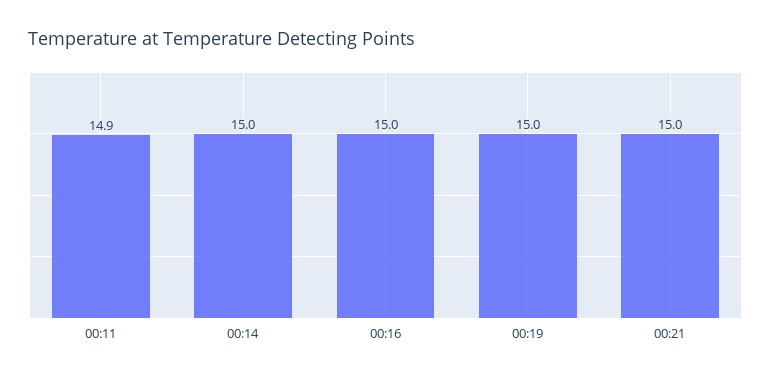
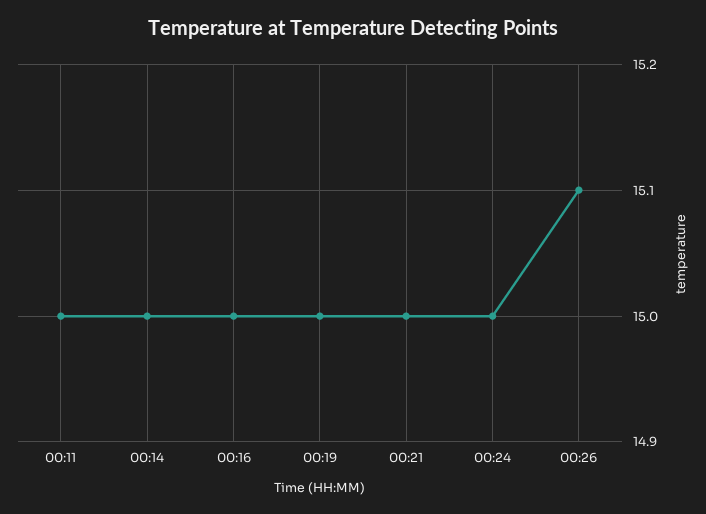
00:11: 14.9 -> 15
00:24: none -> 15
00:26: none -> 15.1

